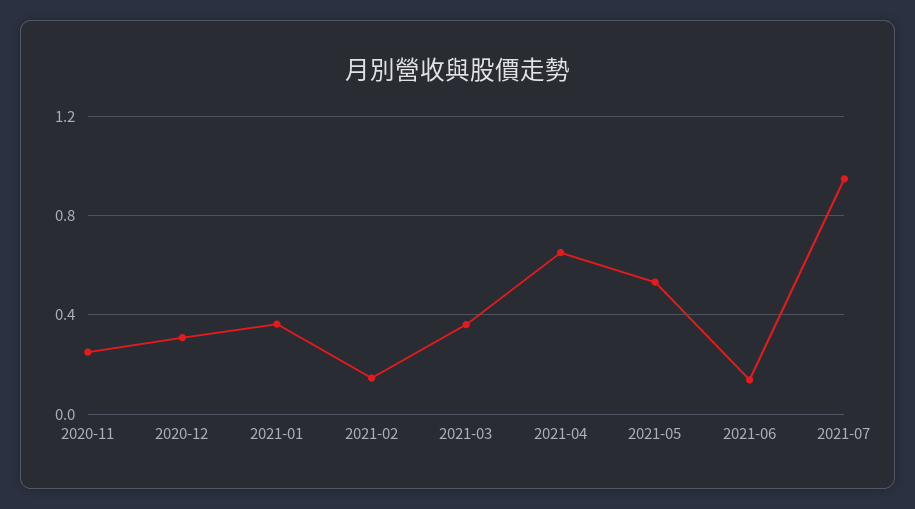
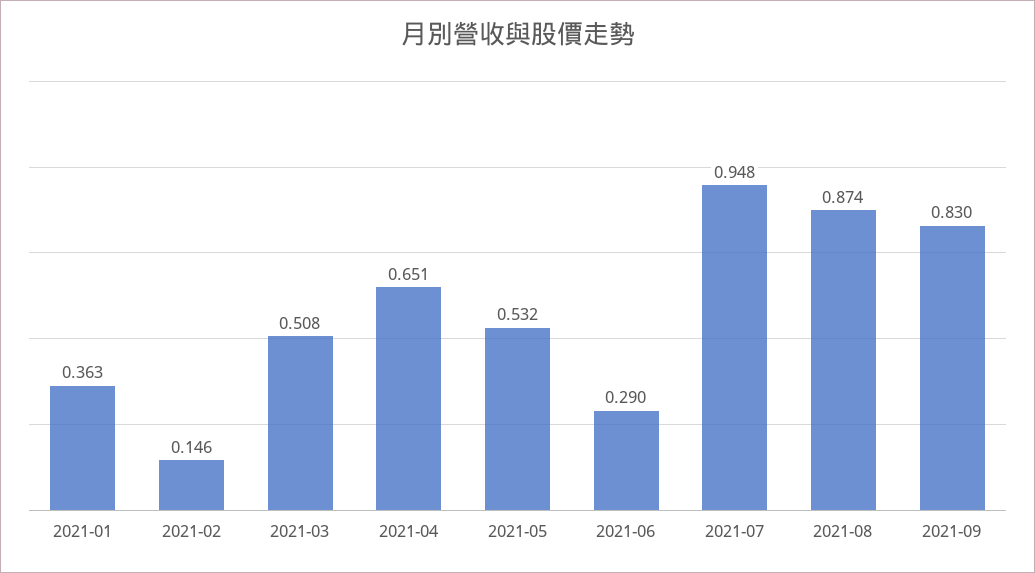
2020-11: 0.25 -> none
2020-12: 0.3 -> none
2021-03: 0.35 -> 0.508
2021-06: 0.15 -> 0.29
2021-08: none -> 0.874
2021-09: none -> 0.83

